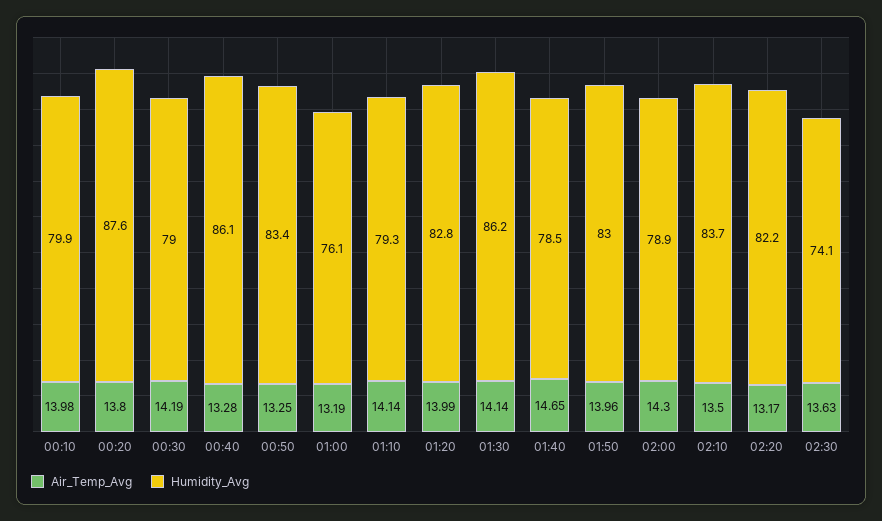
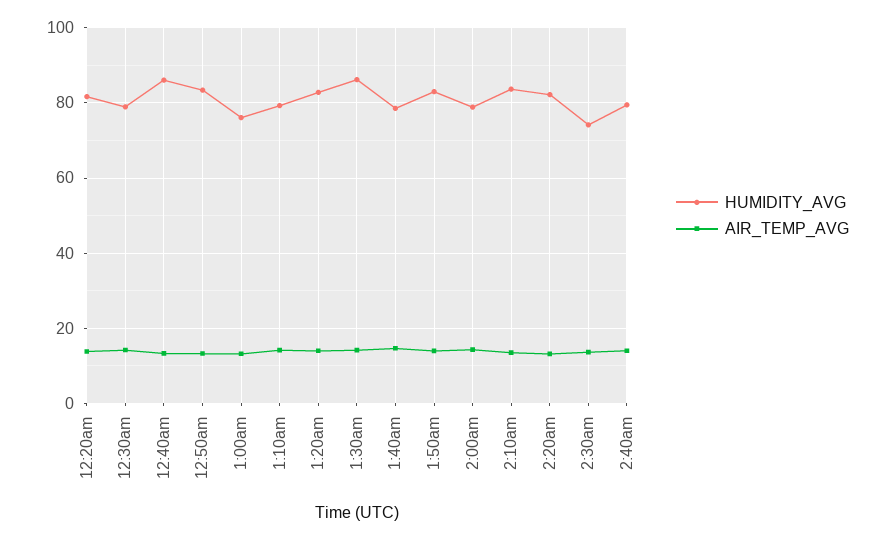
Air_Temp_Avg, 00:10: 13.98 -> none
Humidity_Avg, 00:10: 79.9 -> none
Humidity_Avg, 00:20: 87.6 -> 82
Humidity_Avg, 2:40am: none -> 80
Air_Temp_Avg, 2:40am: none -> 14

